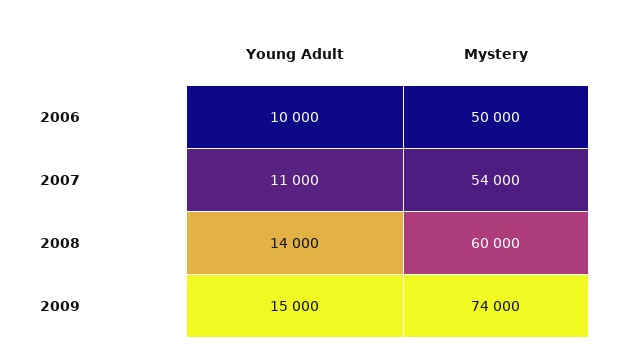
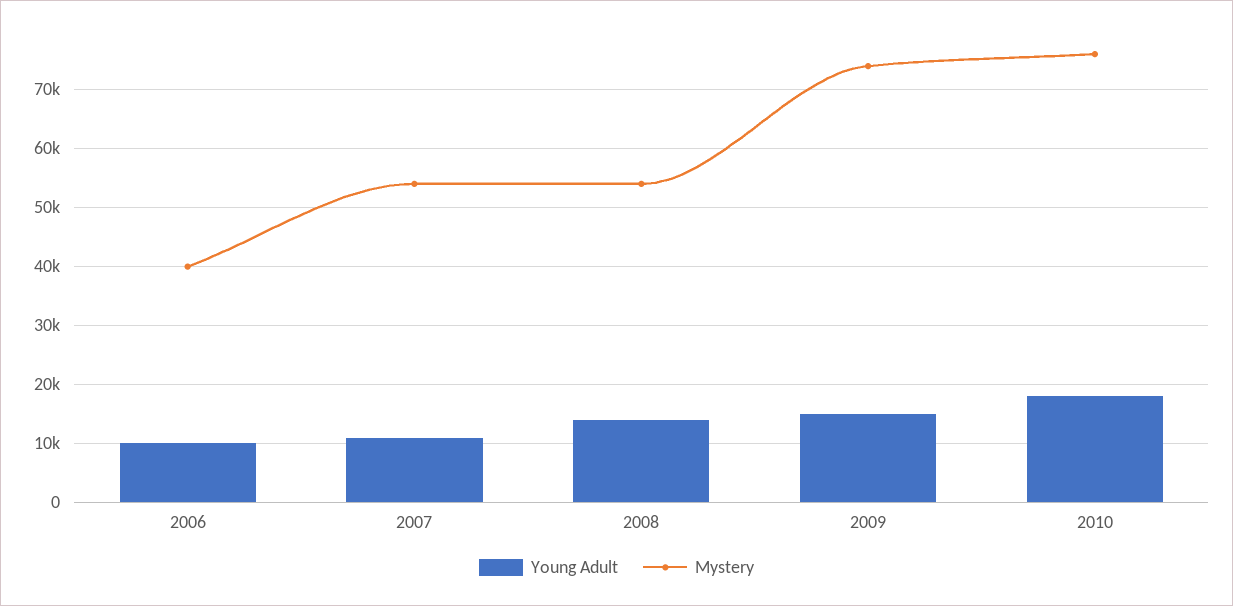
Mystery, 2006: 50000 -> 40000
Mystery, 2008: 60000 -> 54000
Young Adult, 2010: none -> 18000
Mystery, 2010: none -> 76000

